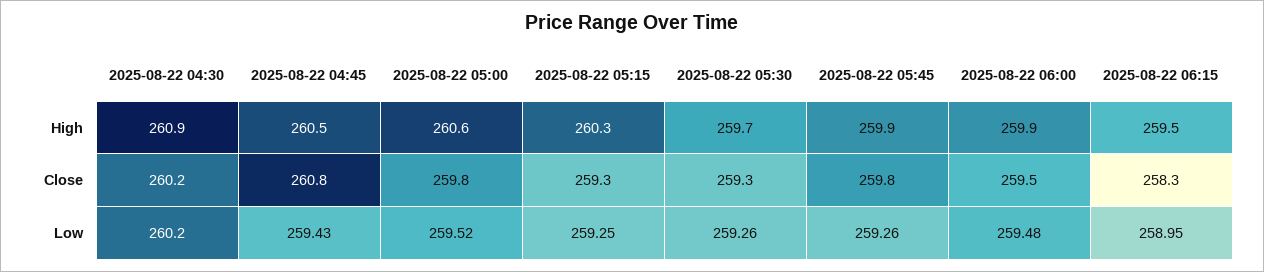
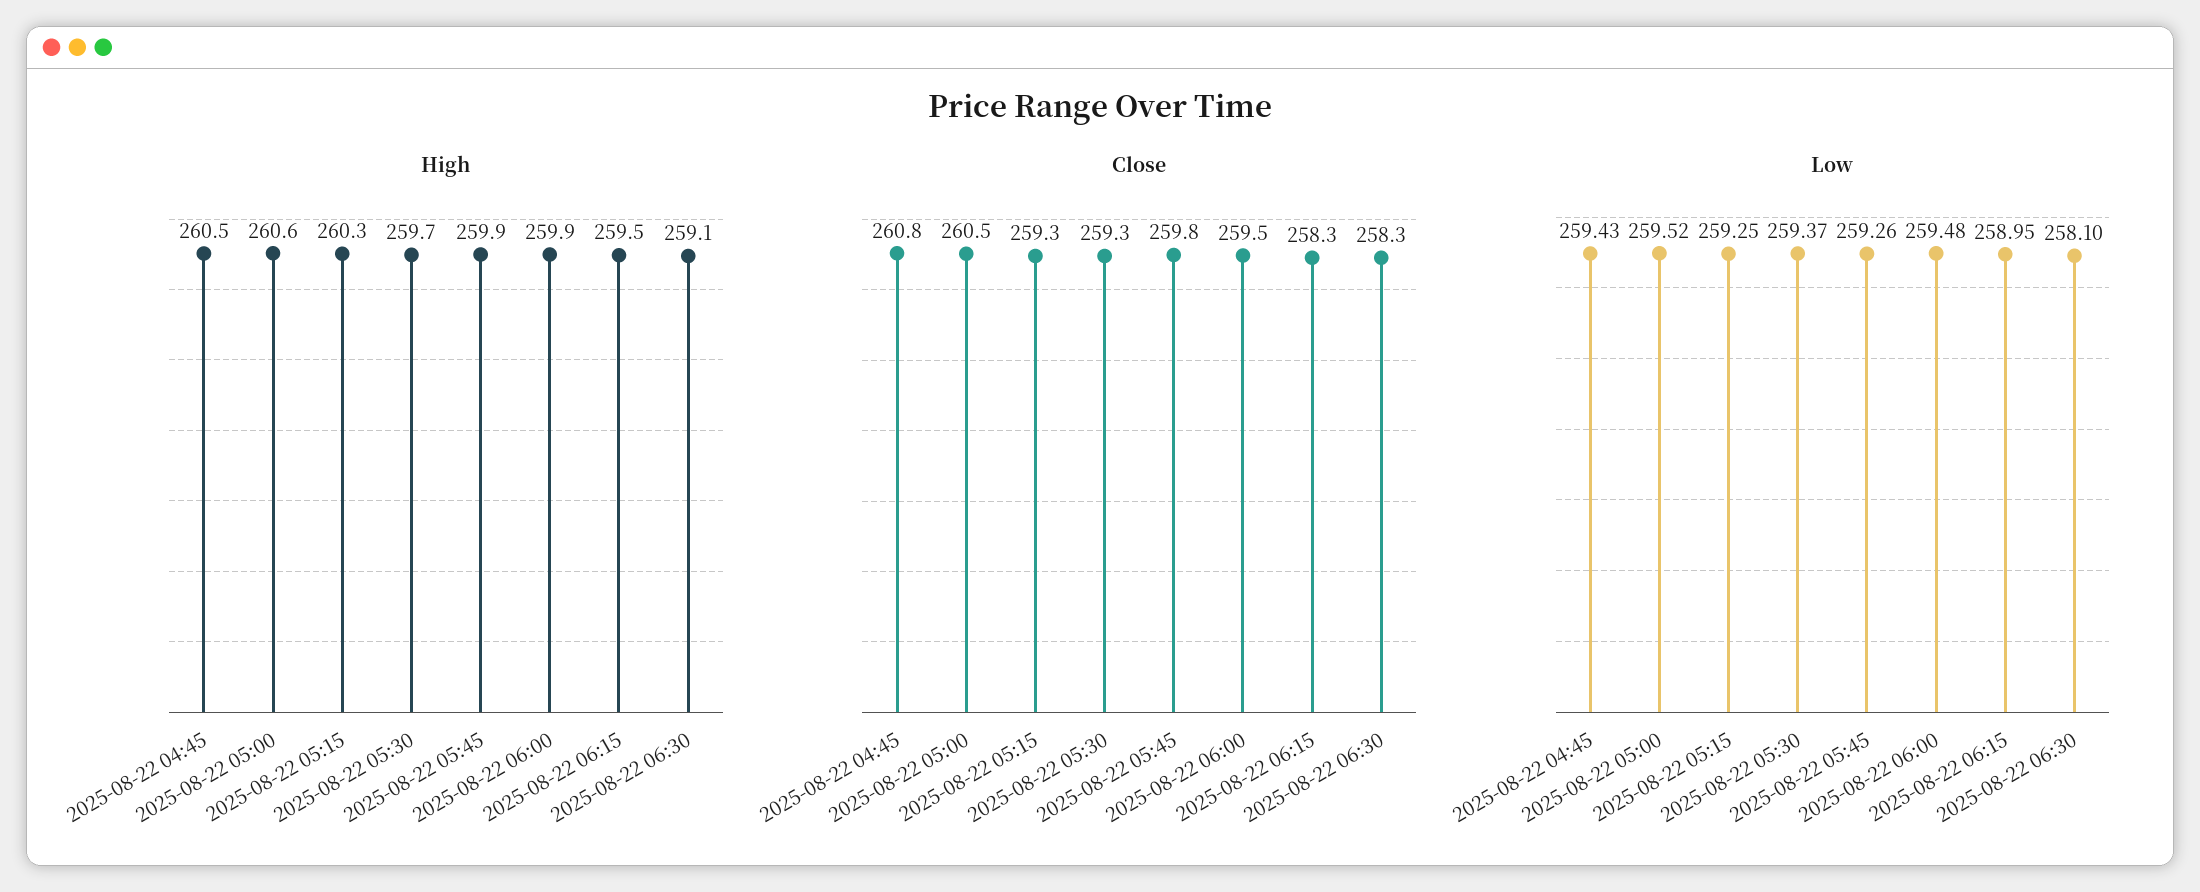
High, 2025-08-22 04:30: 260.9 -> none
Close, 2025-08-22 04:30: 260.2 -> none
Close, 2025-08-22 05:00: 259.8 -> 260.5
Low, 2025-08-22 04:30: 260.2 -> none
Low, 2025-08-22 05:30: 259.26 -> 259.37
High, 2025-08-22 06:30: none -> 259.1
Close, 2025-08-22 06:30: none -> 258.3
Low, 2025-08-22 06:30: none -> 258.1

